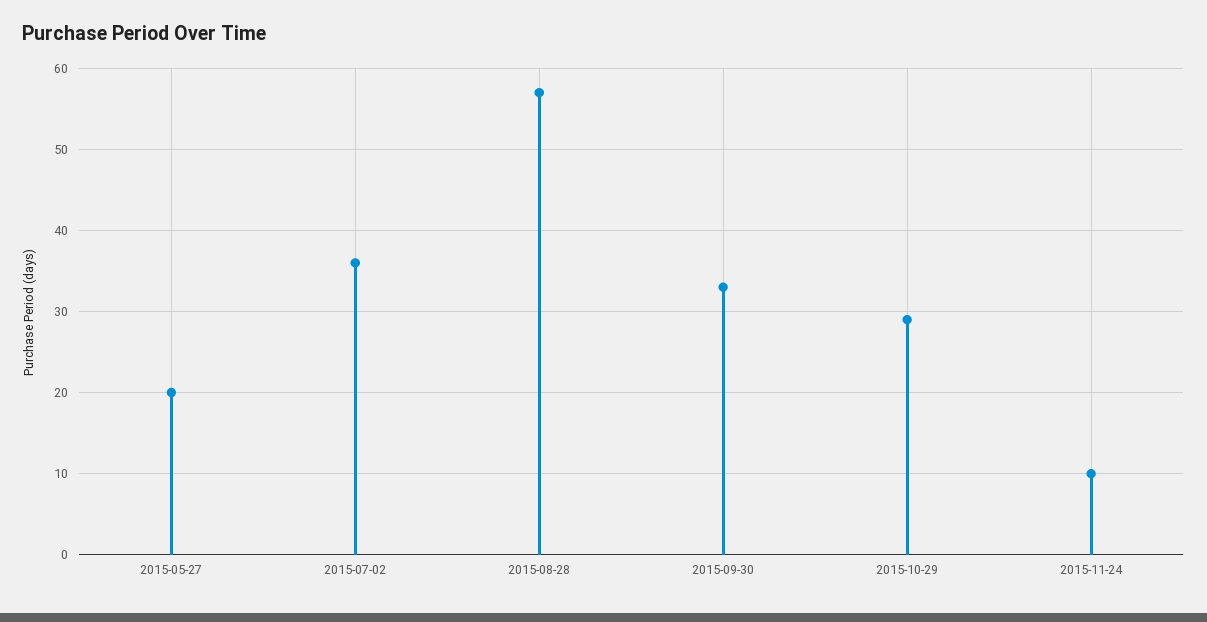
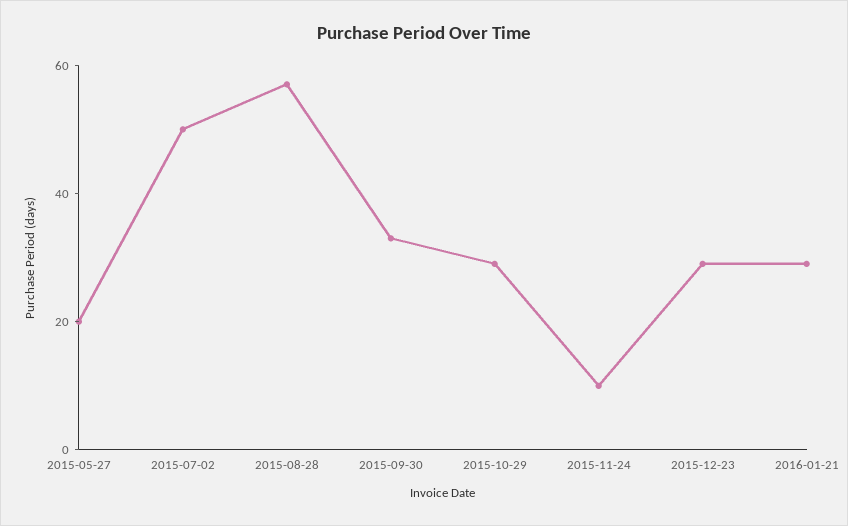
2015-07-02: 36 -> 50
2015-12-23: none -> 30
2016-01-21: none -> 30

